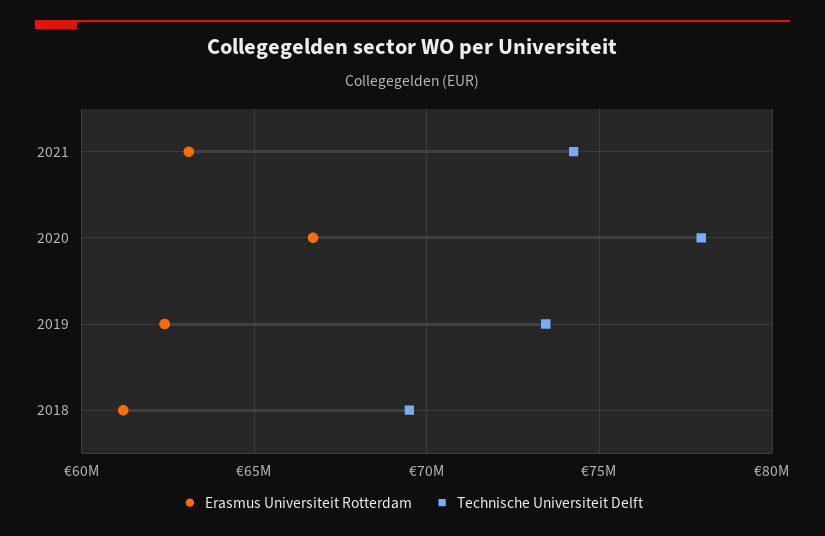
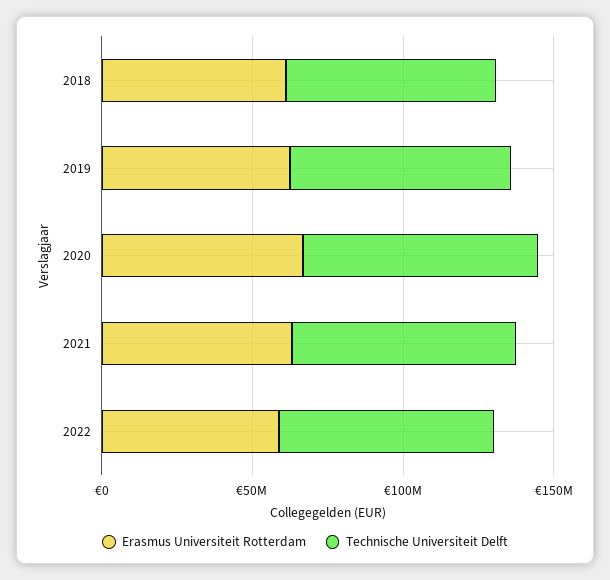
Erasmus Universiteit Rotterdam, 2022: none -> 60000000
Technische Universiteit Delft, 2022: none -> 70000000

